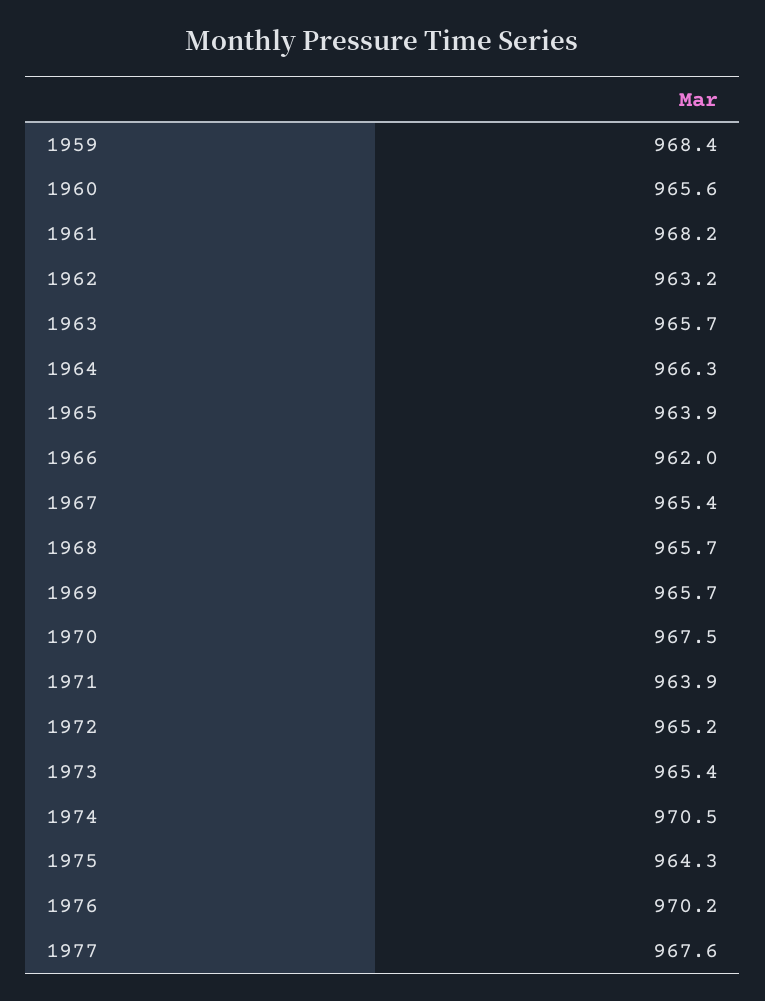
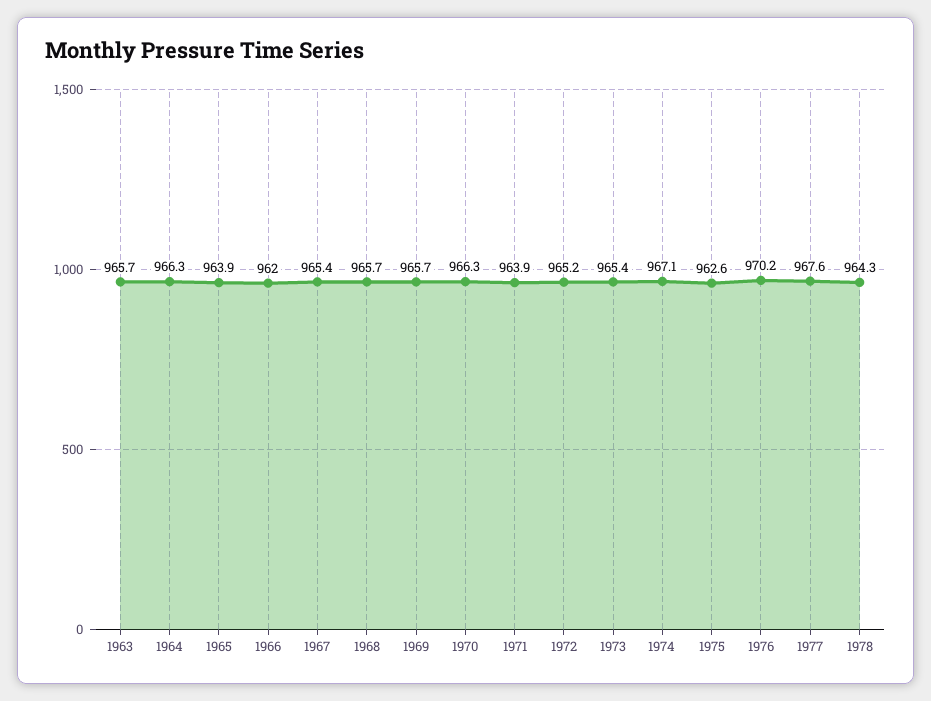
1959: 968.4 -> none
1960: 965.6 -> none
1961: 968.2 -> none
1962: 963.2 -> none
1970: 967.5 -> 966.3
1974: 970.5 -> 967.1
1975: 964.3 -> 962.6
1978: none -> 964.3

